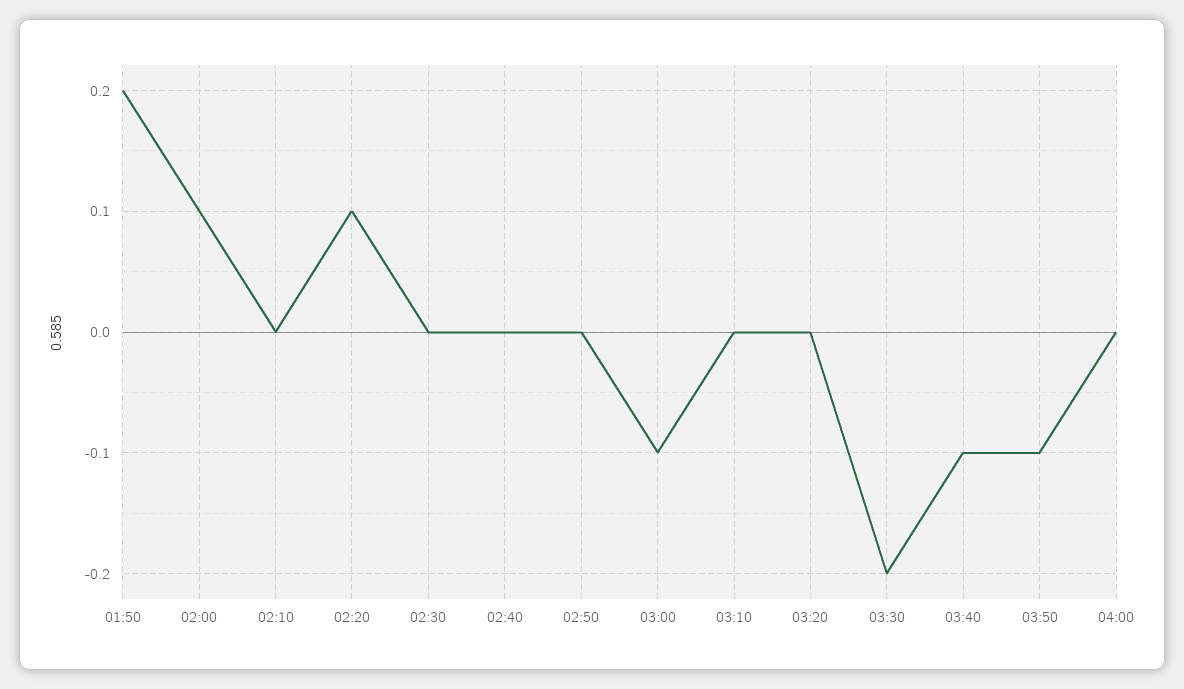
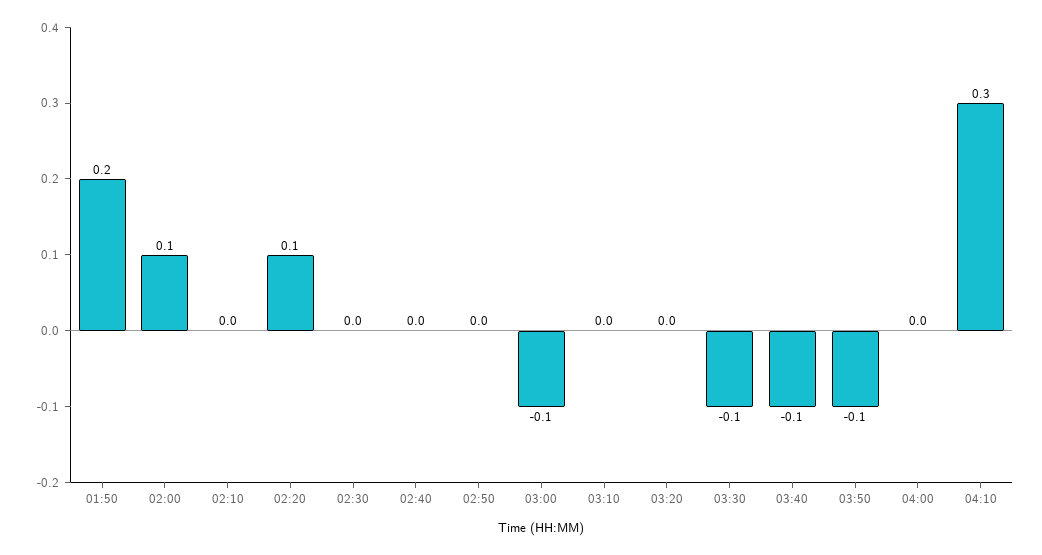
03:30: -0.2 -> -0.1
04:10: none -> 0.3

